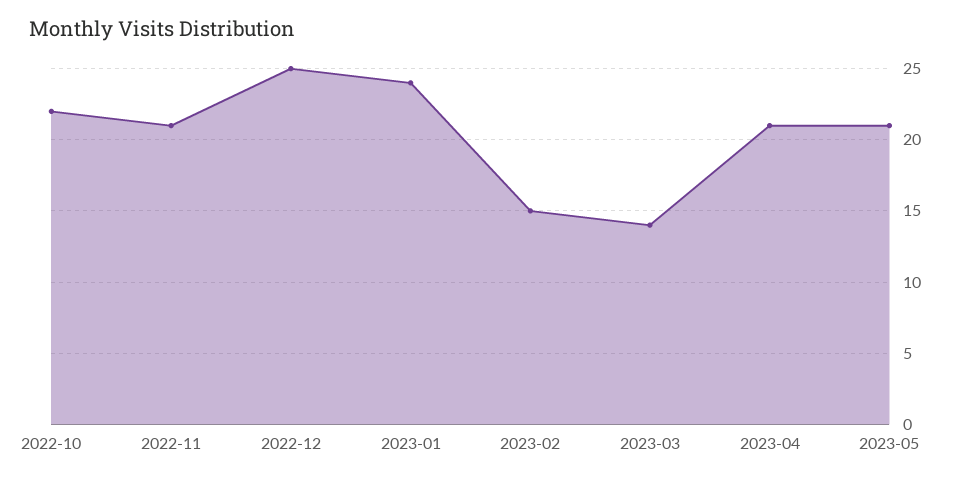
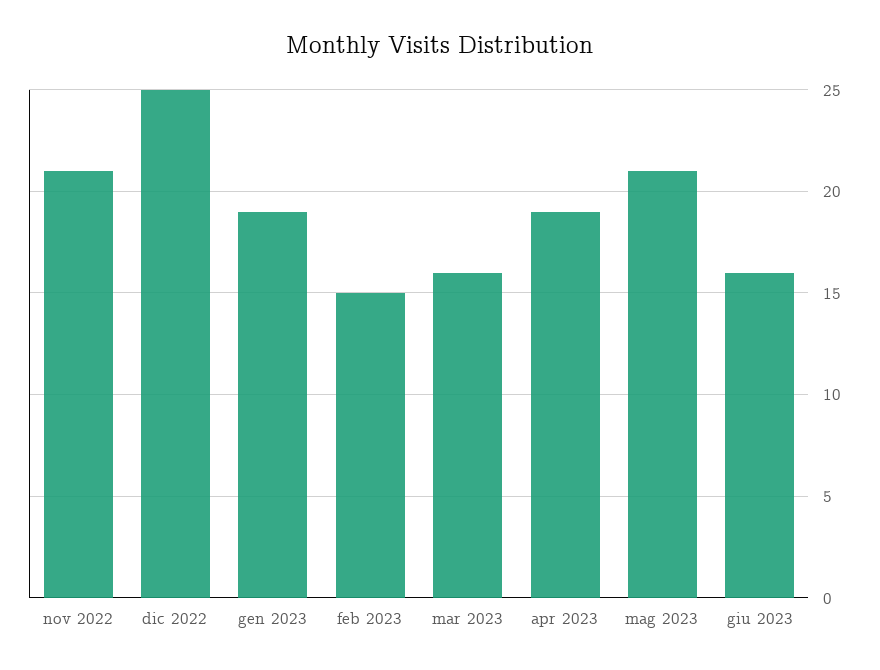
2022-10: 22 -> none
2023-01: 24 -> 19
2023-03: 14 -> 16
2023-04: 21 -> 19
giu 2023: none -> 16

